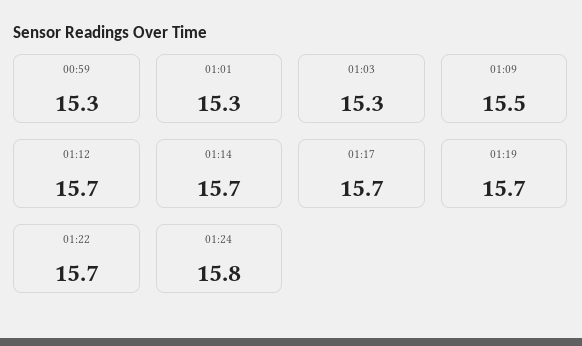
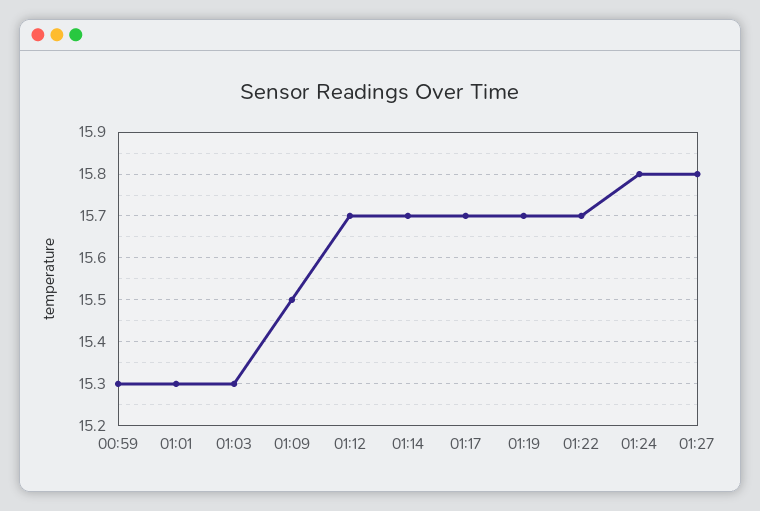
01:27: none -> 15.8

